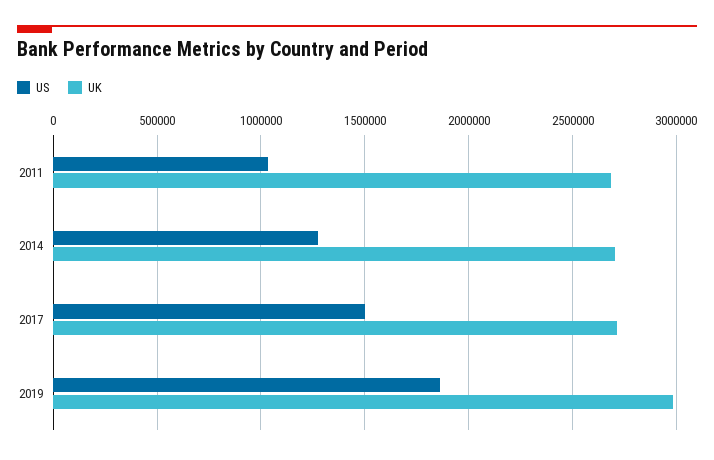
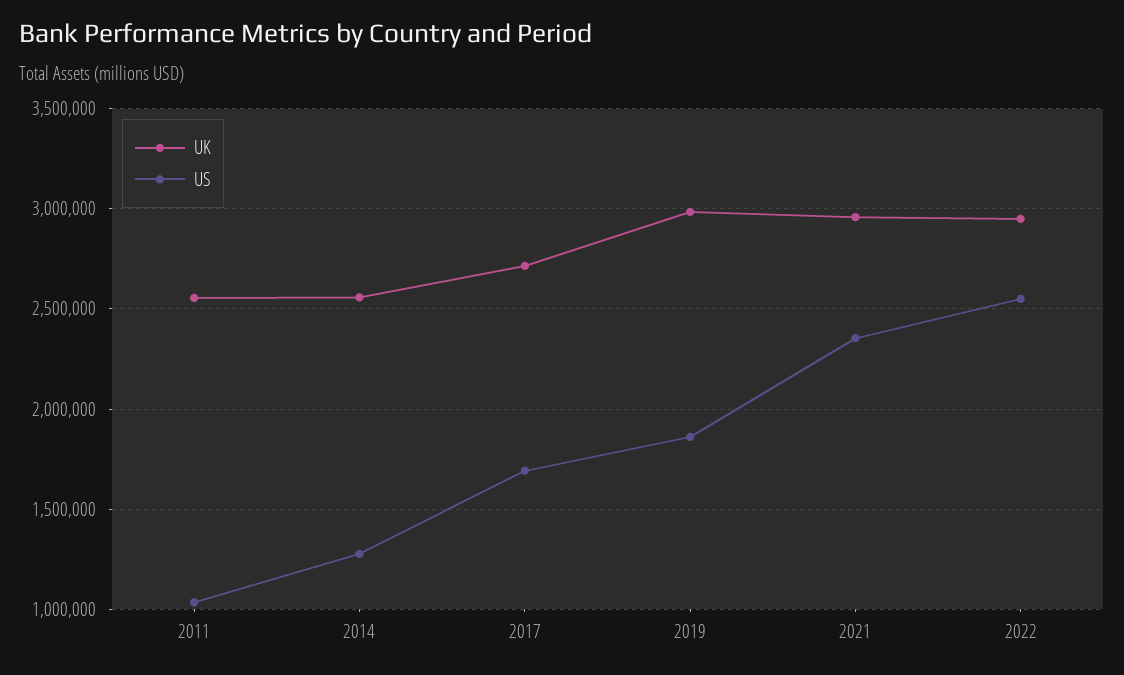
UK, 2011: 2700000 -> 2550000
UK, 2014: 2700000 -> 2550000
US, 2017: 1500000 -> 1700000
UK, 2021: none -> 2950000
US, 2021: none -> 2350000
UK, 2022: none -> 2950000
US, 2022: none -> 2550000

